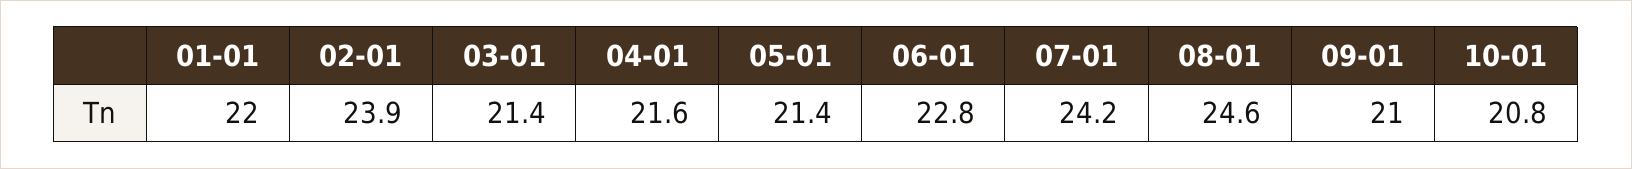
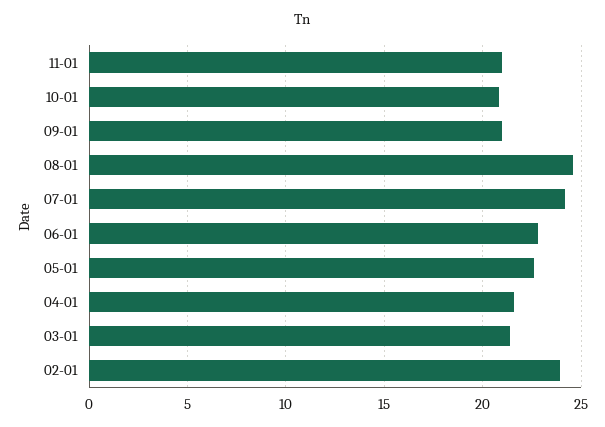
01-01: 22 -> none
05-01: 21.4 -> 22.5
11-01: none -> 21

